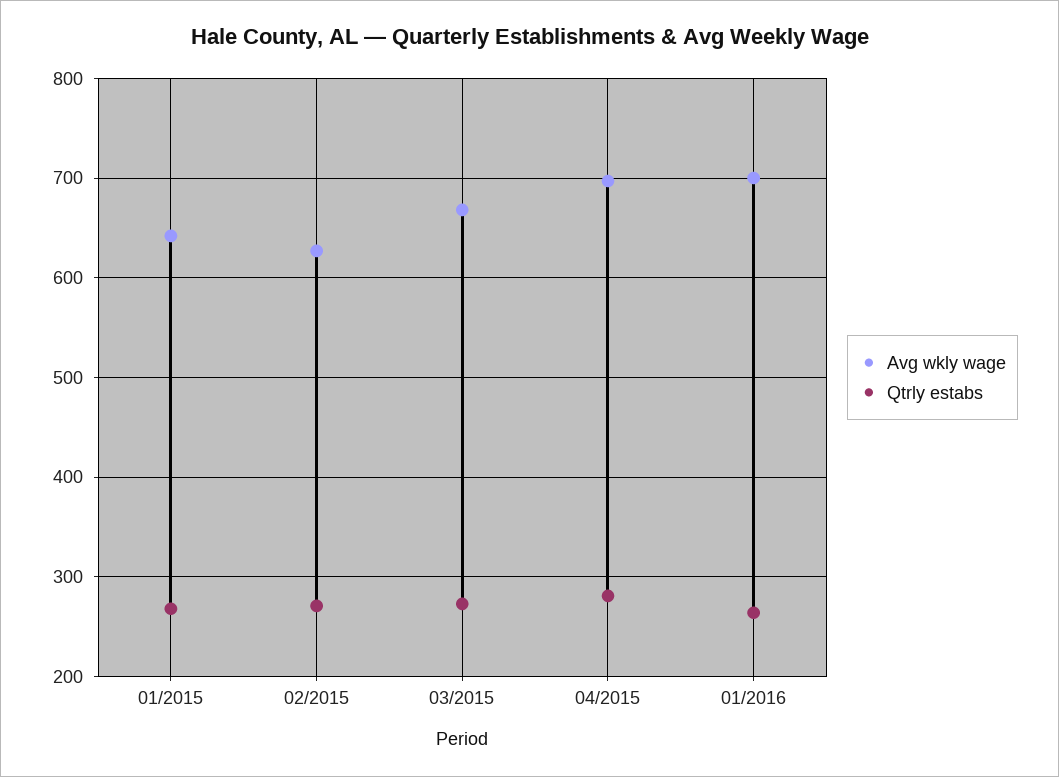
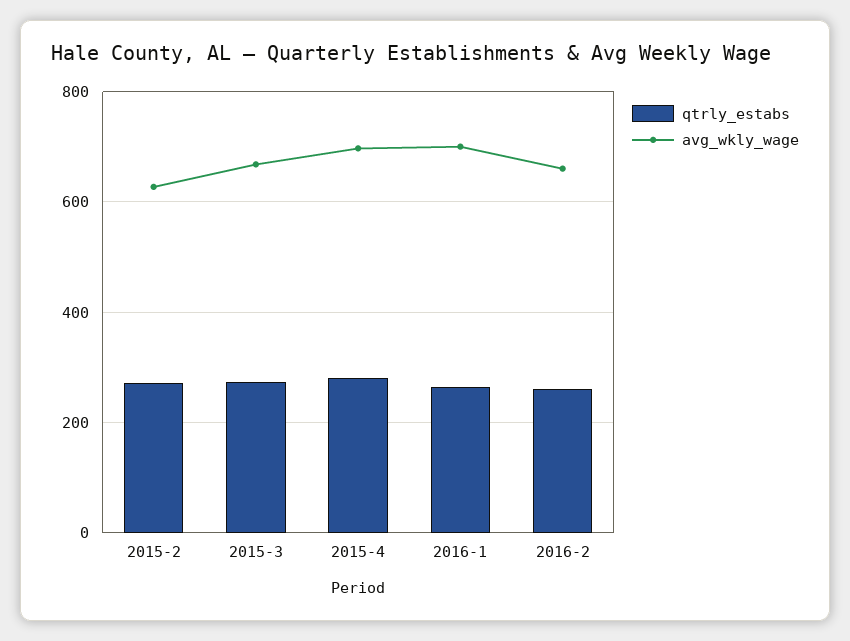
Avg wkly wage, 01/2015: 640 -> none
Qtrly estabs, 01/2015: 270 -> none
Qtrly estabs, 2016-2: none -> 260
Avg wkly wage, 2016-2: none -> 660

